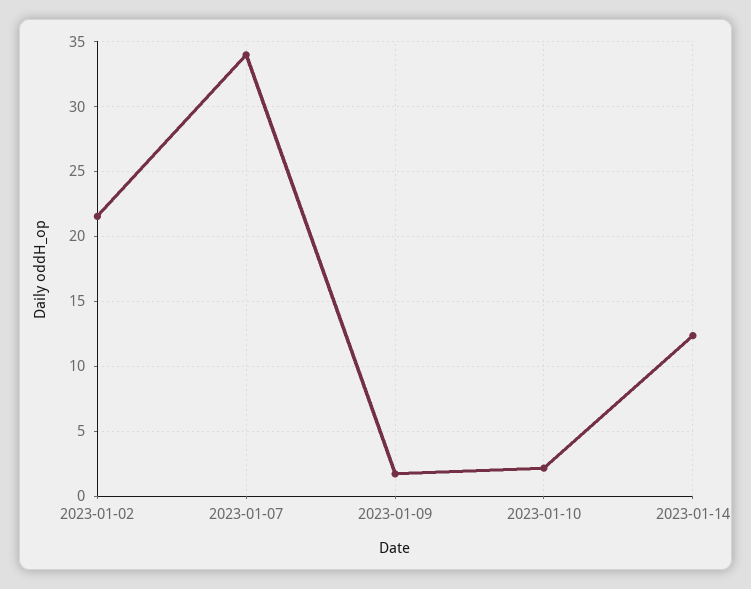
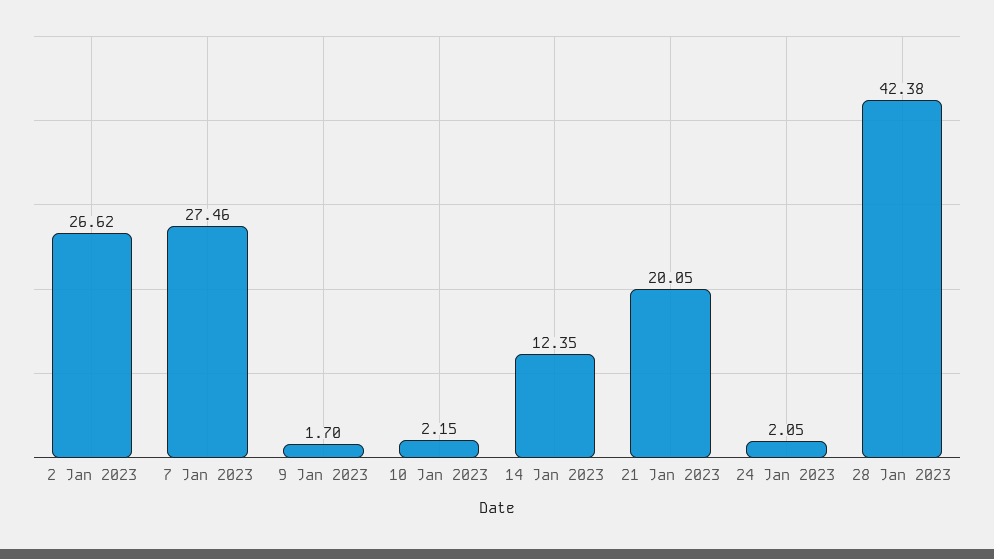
2023-01-02: 21.5 -> 26.62
2023-01-07: 34 -> 27.46
21 Jan 2023: none -> 20.05
24 Jan 2023: none -> 2.05
28 Jan 2023: none -> 42.38

